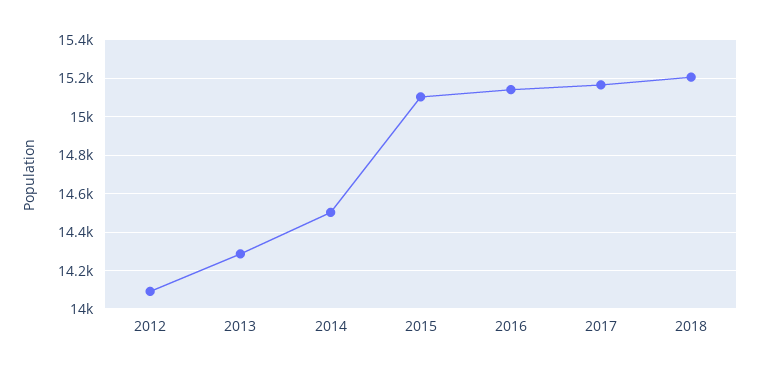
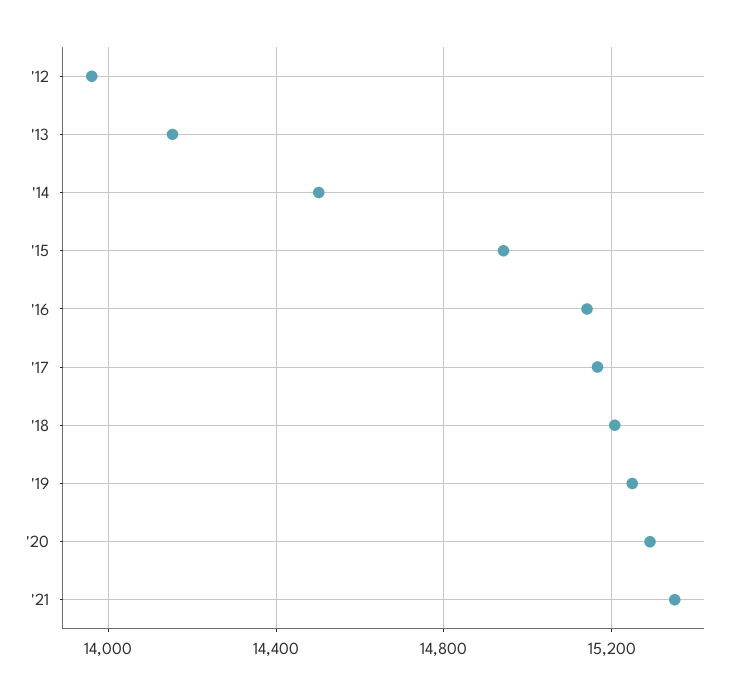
2012: 14100 -> 13950
2013: 14300 -> 14150
2015: 15100 -> 14950
'19: none -> 15250
'20: none -> 15300
'21: none -> 15350

